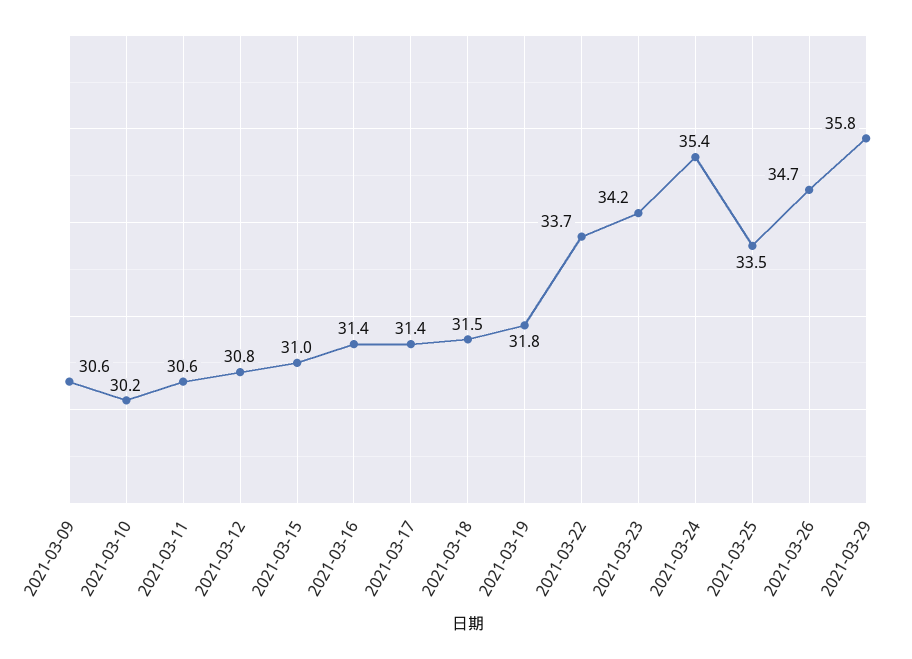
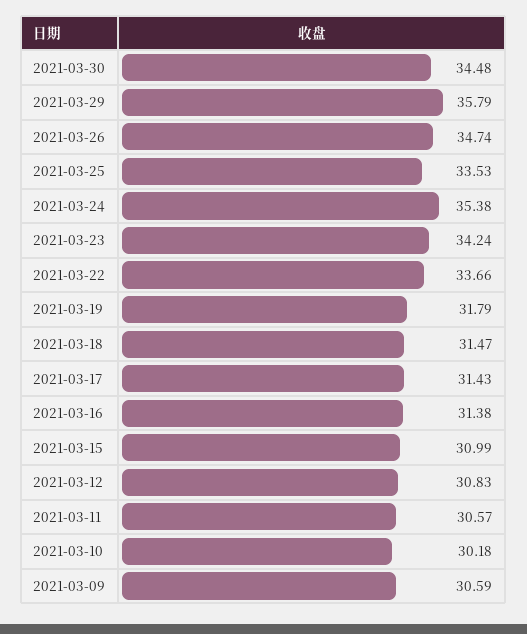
2021-03-30: none -> 34.48

